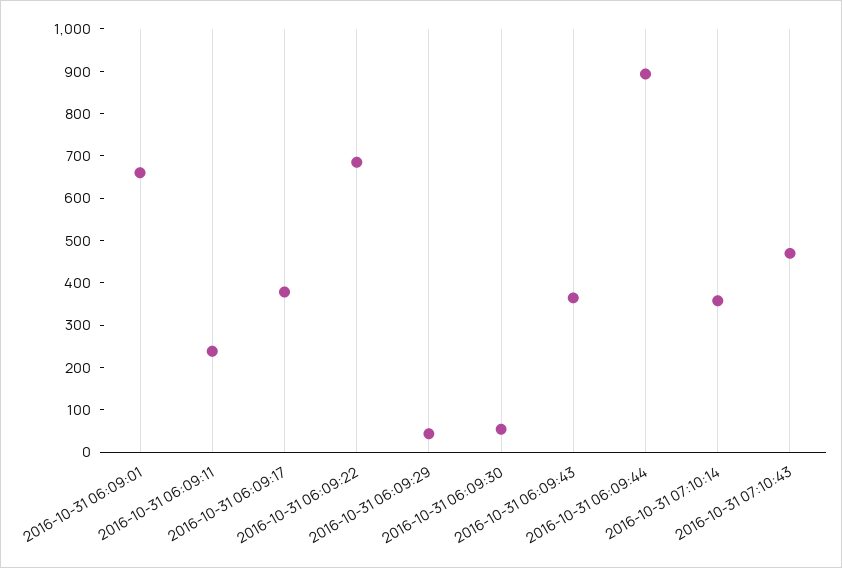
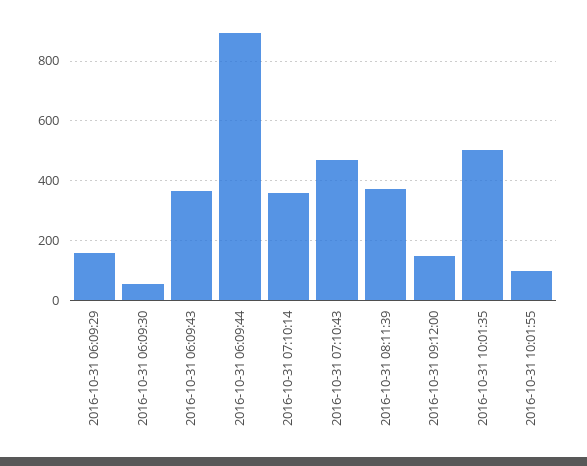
2016-10-31 06:09:01: 660 -> none
2016-10-31 06:09:11: 240 -> none
2016-10-31 06:09:17: 380 -> none
2016-10-31 06:09:22: 680 -> none
2016-10-31 06:09:29: 40 -> 150
2016-10-31 08:11:39: none -> 375
2016-10-31 09:12:00: none -> 150
2016-10-31 10:01:35: none -> 500
2016-10-31 10:01:55: none -> 100

